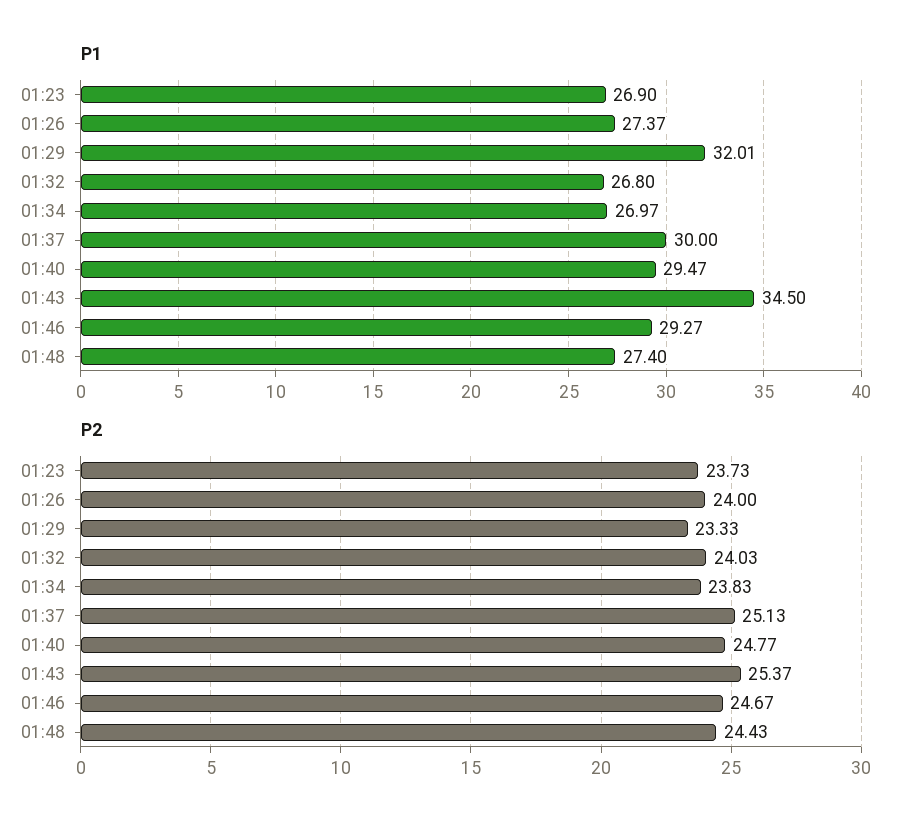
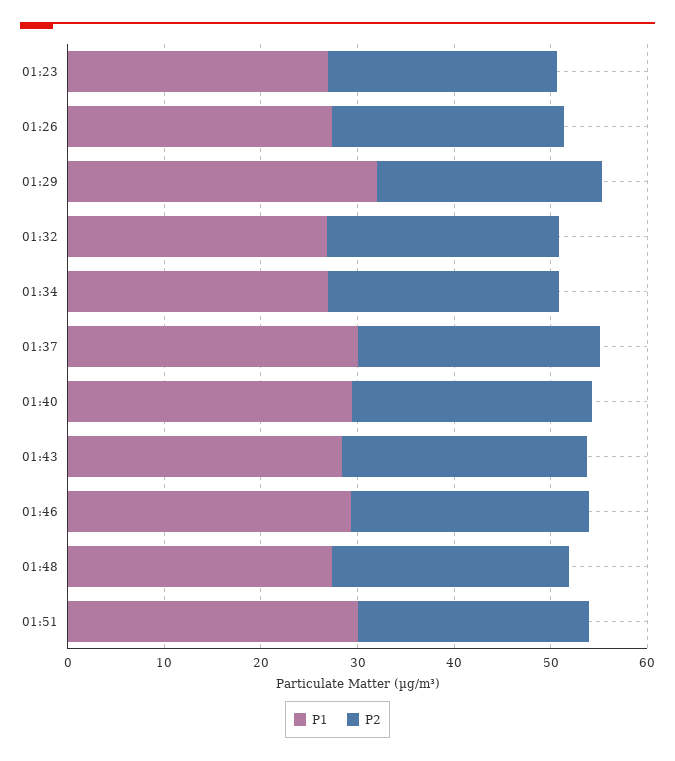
P1, 01:43: 34.5 -> 28
P1, 01:51: none -> 30
P2, 01:51: none -> 24

